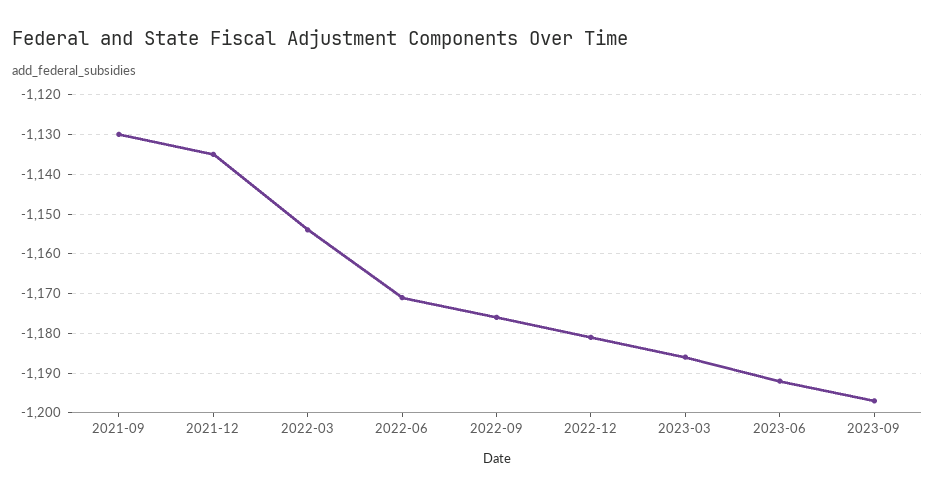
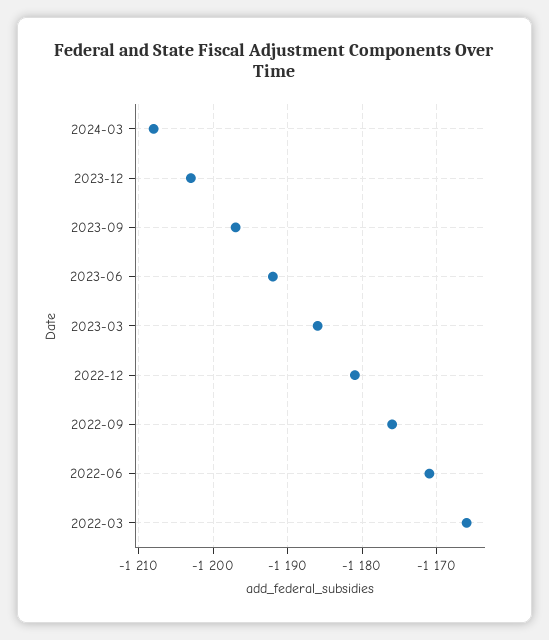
2021-09: -1130 -> none
2021-12: -1135 -> none
2022-03: -1155 -> -1166
2024-03: none -> -1208
2023-12: none -> -1203

